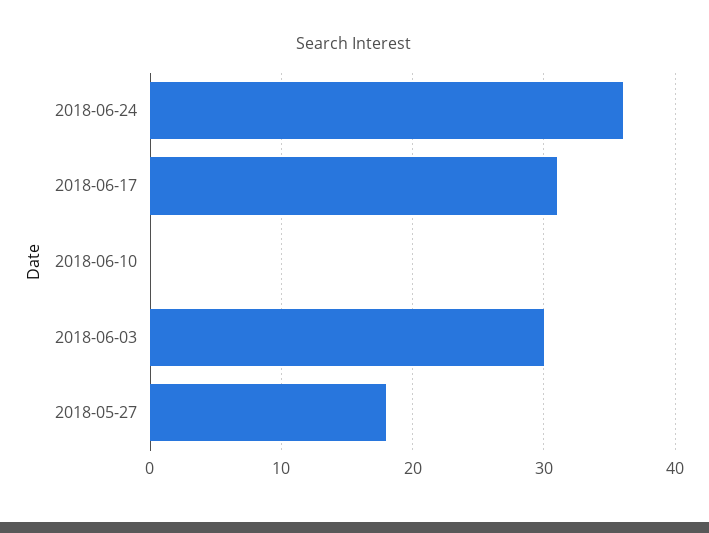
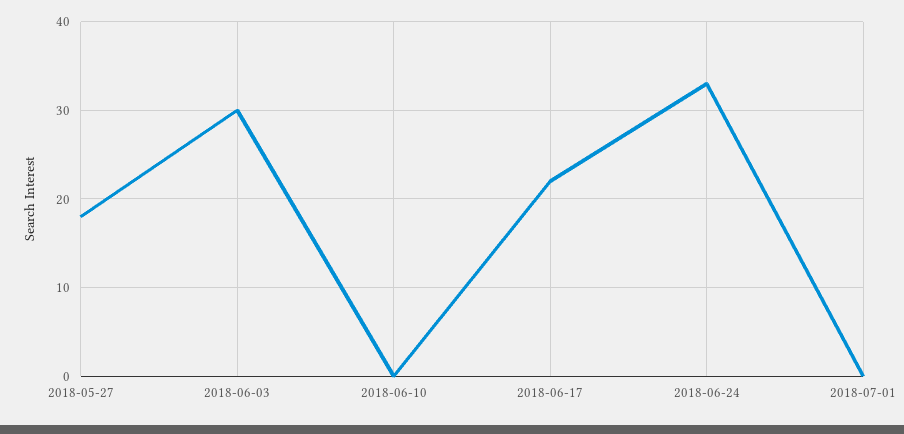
2018-06-24: 36 -> 33
2018-06-17: 31 -> 22
2018-07-01: none -> 0

